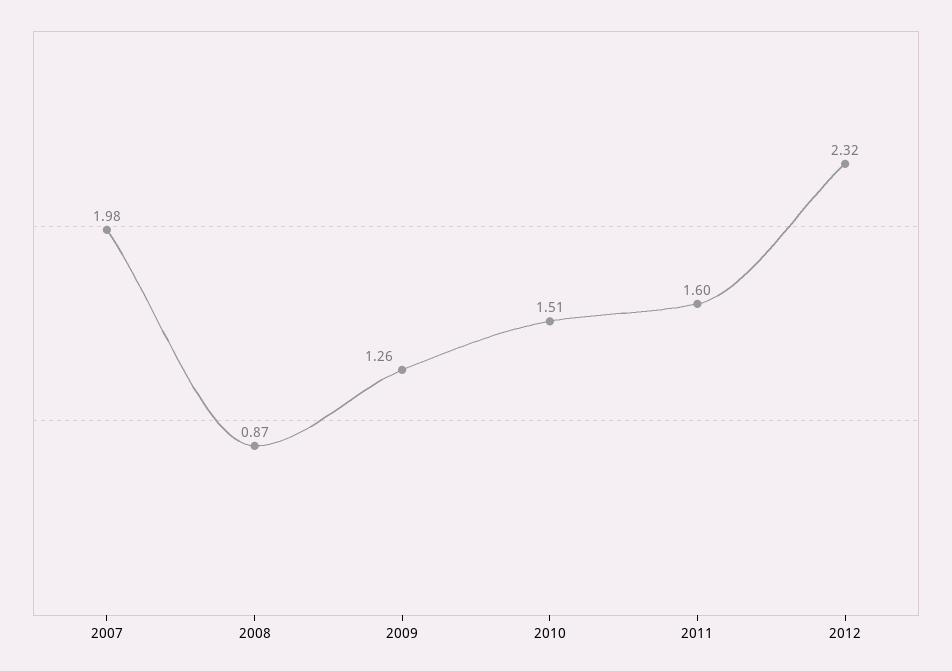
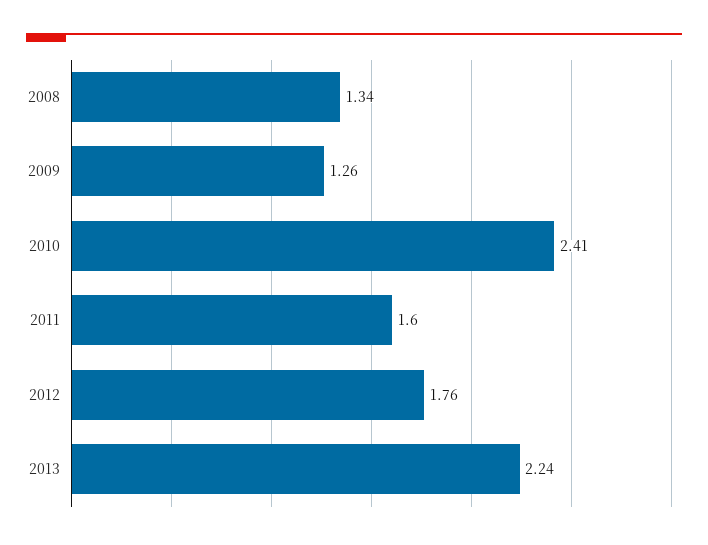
2007: 1.98 -> none
2008: 0.87 -> 1.34
2010: 1.51 -> 2.41
2012: 2.32 -> 1.76
2013: none -> 2.24

